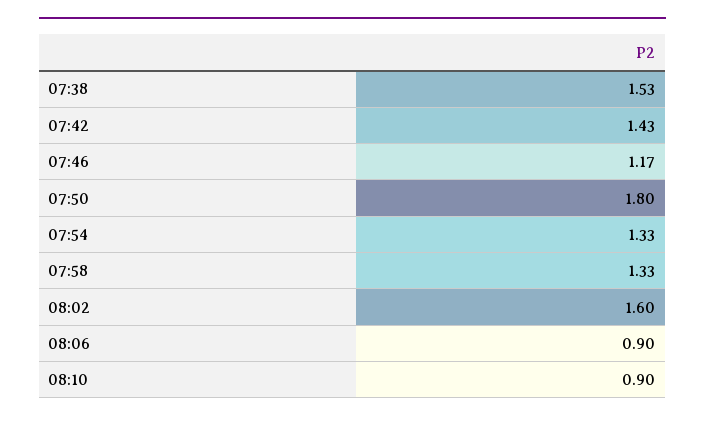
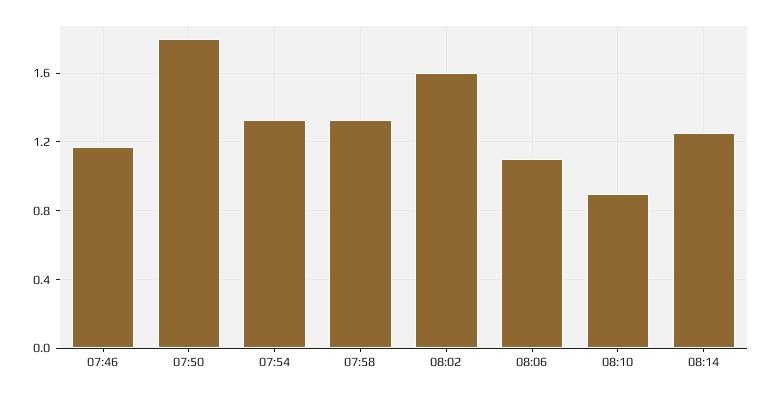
07:38: 1.53 -> none
07:42: 1.43 -> none
08:06: 0.9 -> 1.1
08:14: none -> 1.25

